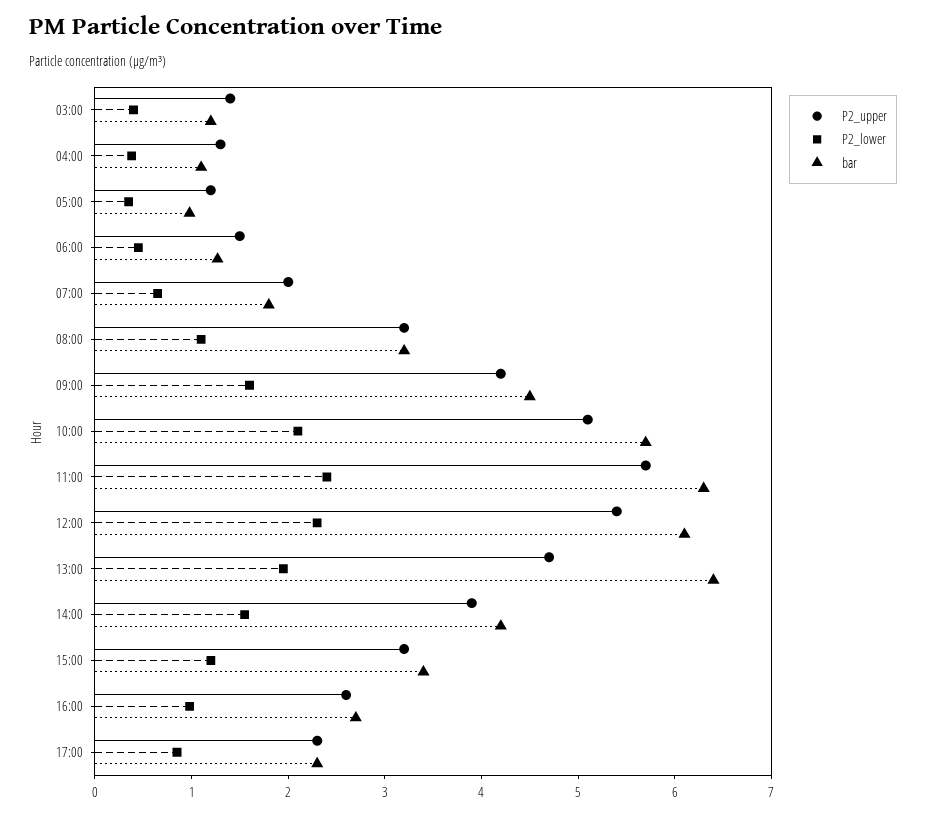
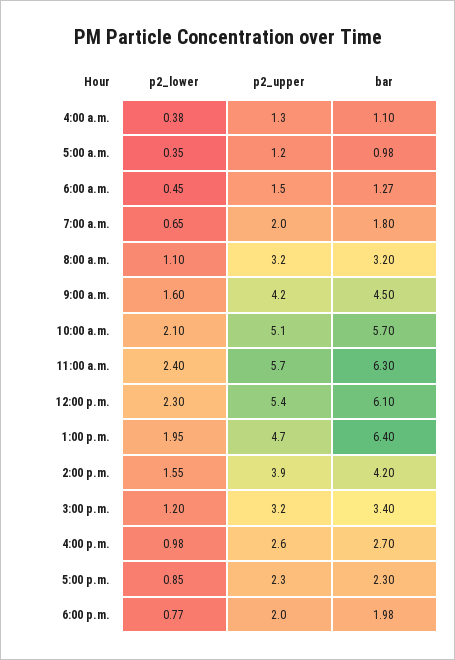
P2_upper, 03:00: 1.4 -> none
P2_lower, 03:00: 0.4 -> none
bar, 03:00: 1.2 -> none
P2_lower, 6:00 p.m.: none -> 0.77
P2_upper, 6:00 p.m.: none -> 2
bar, 6:00 p.m.: none -> 1.98

